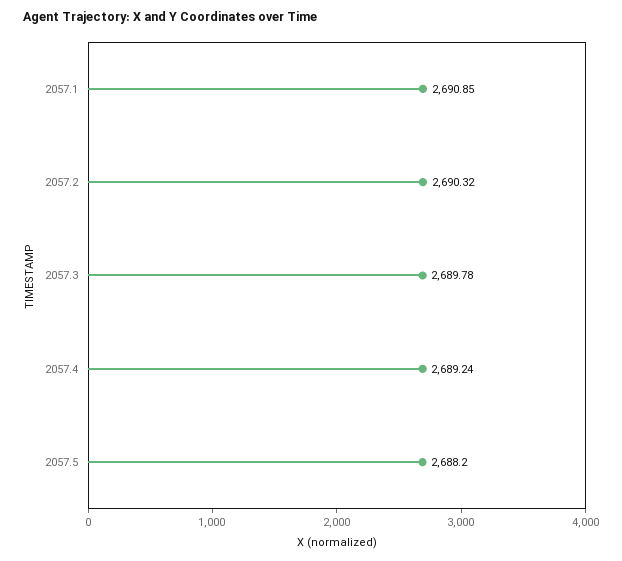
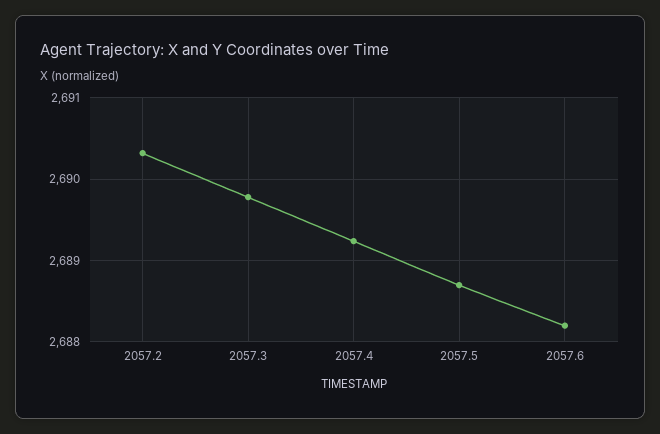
2057.1: 2690.85 -> none
2057.5: 2688.2 -> 2688.7
2057.6: none -> 2688.2

